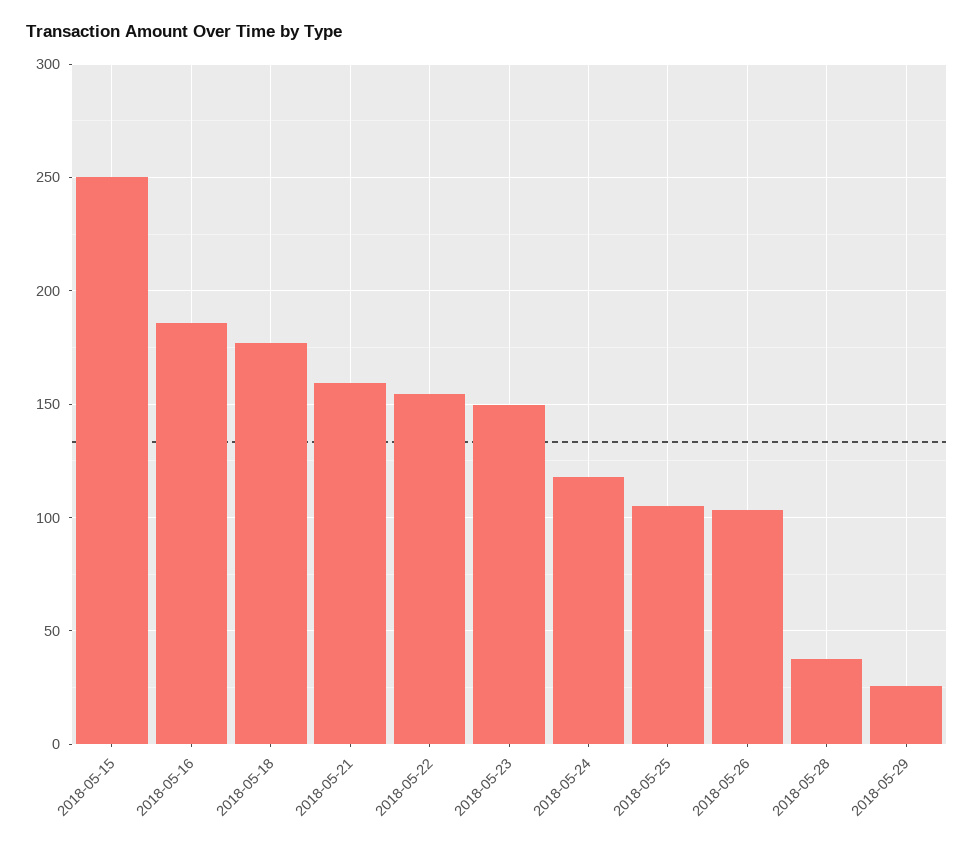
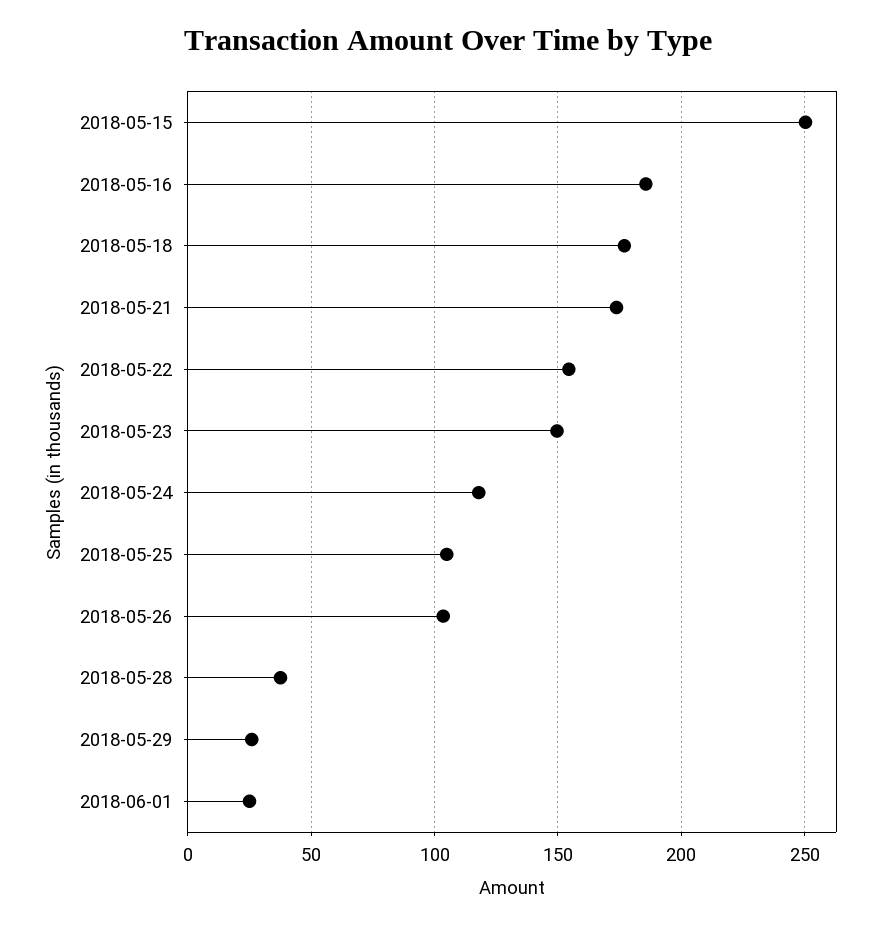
2018-05-21: 160 -> 175
2018-06-01: none -> 25

